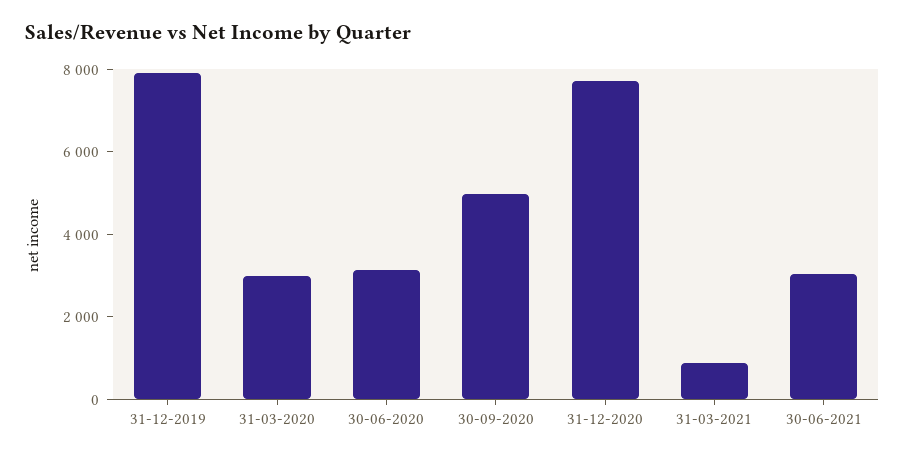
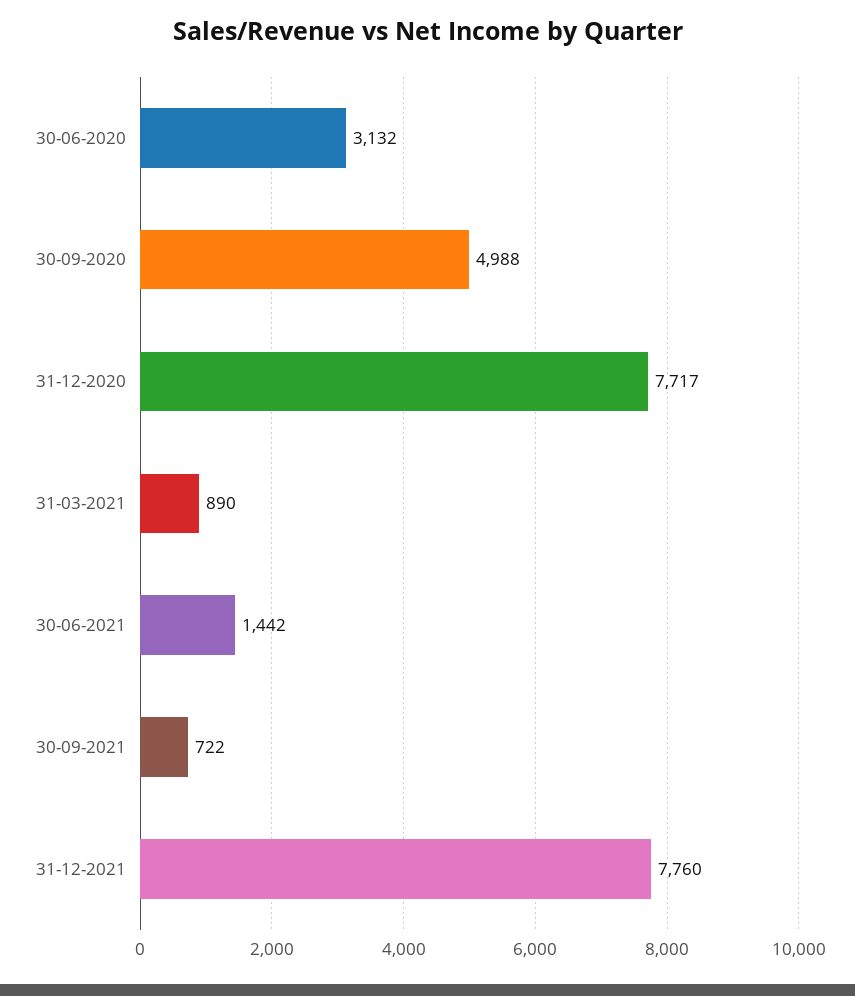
31-12-2019: 8000 -> none
31-03-2020: 3000 -> none
30-06-2021: 3000 -> 1442
30-09-2021: none -> 722
31-12-2021: none -> 7760

